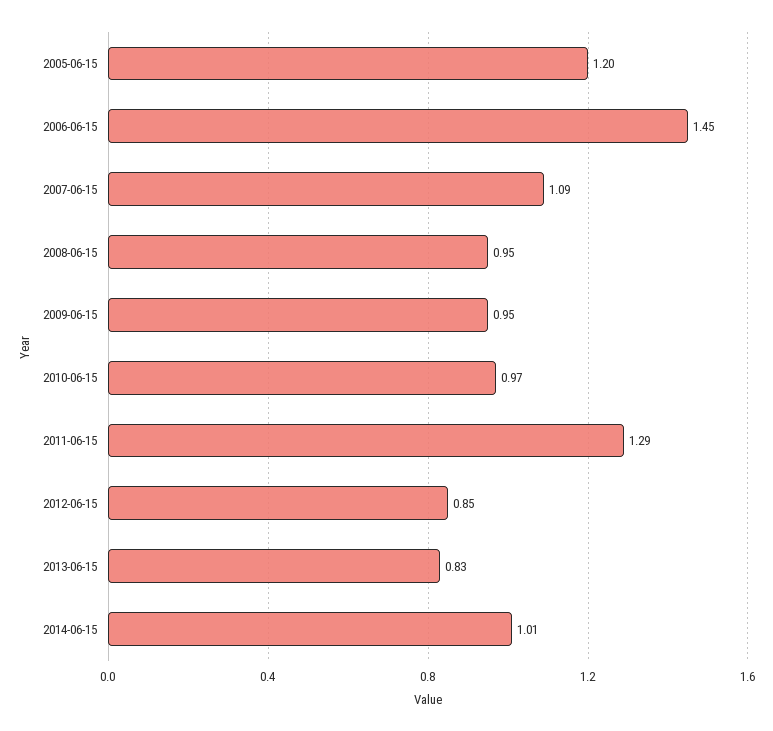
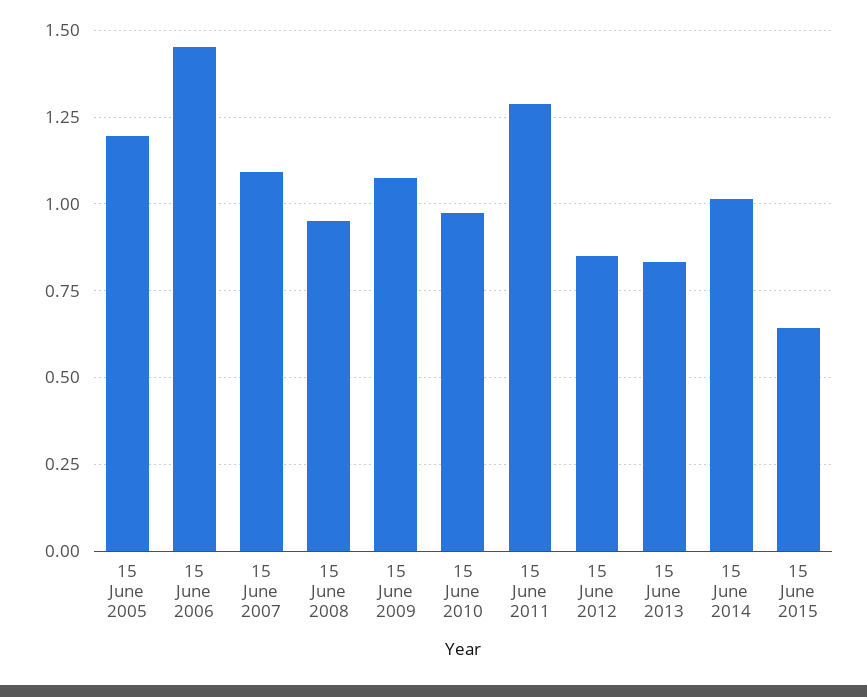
2009-06-15: 0.95 -> 1.075
15 June 2015: none -> 0.65

